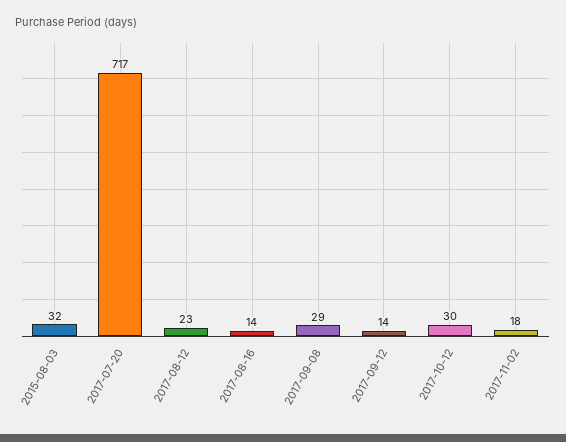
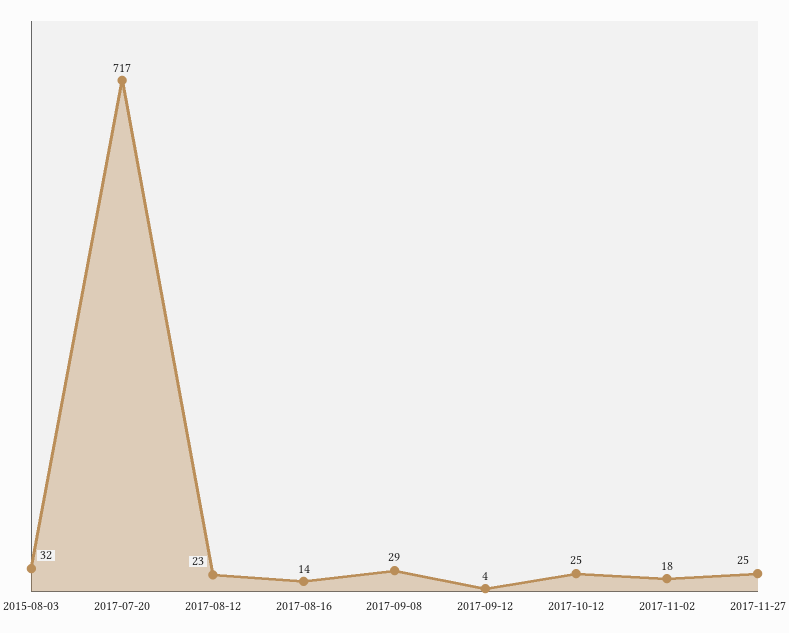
2017-09-12: 14 -> 4
2017-10-12: 30 -> 25
2017-11-27: none -> 25

